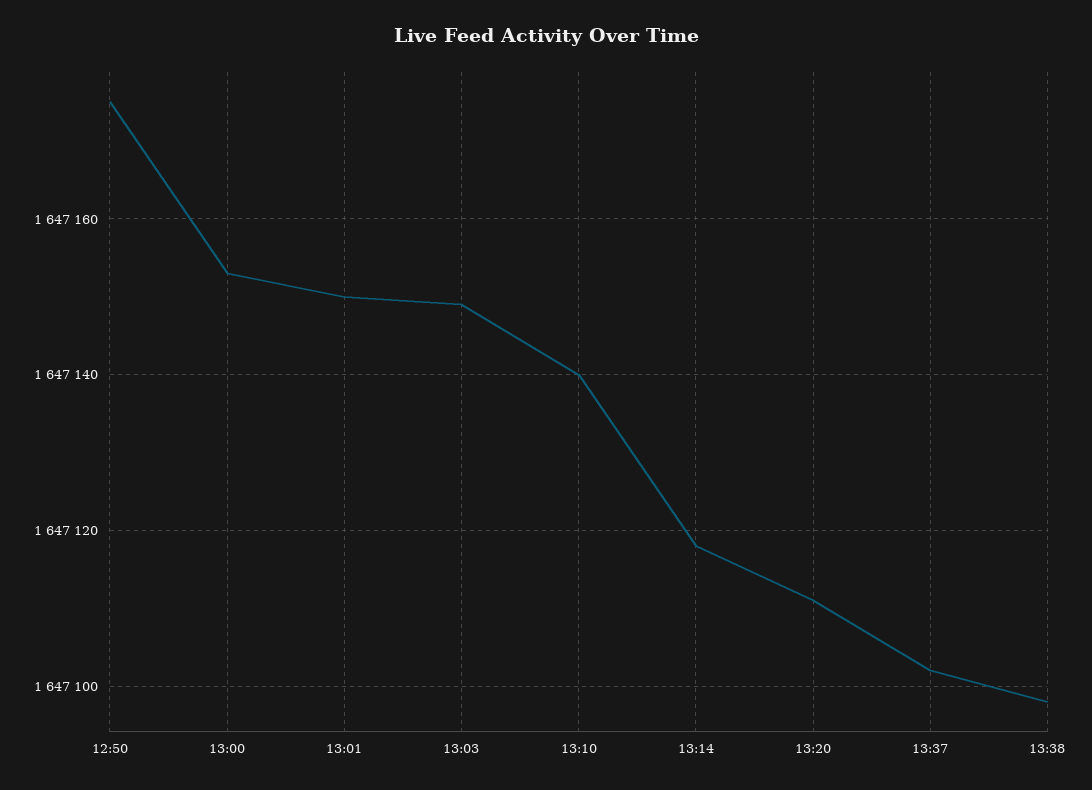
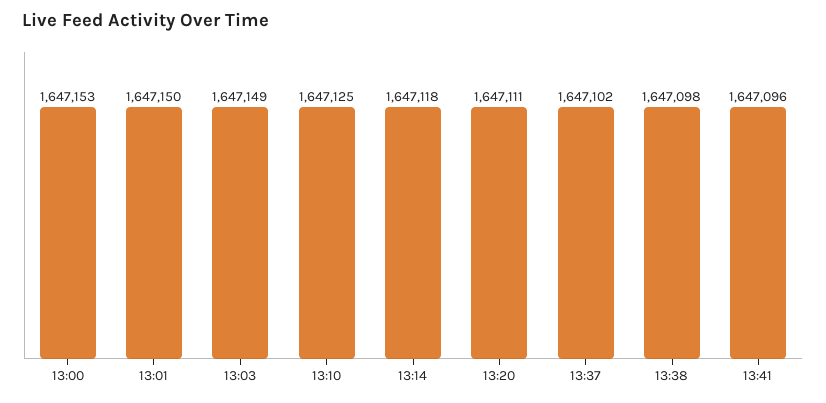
12:50: 1647175 -> none
13:10: 1647140 -> 1647125
13:41: none -> 1647096

